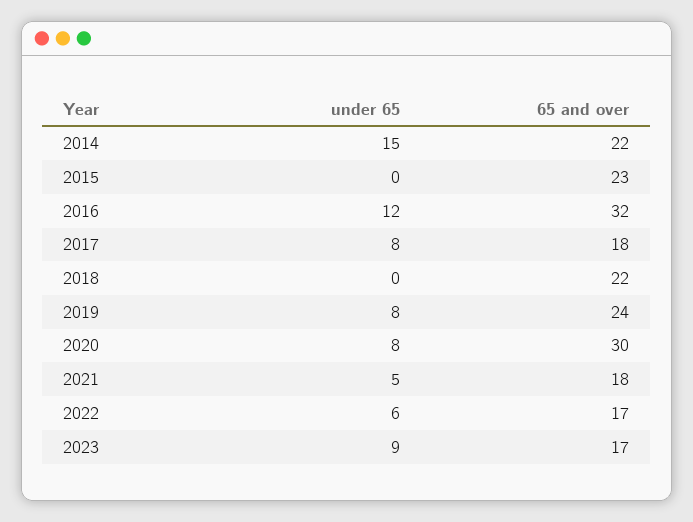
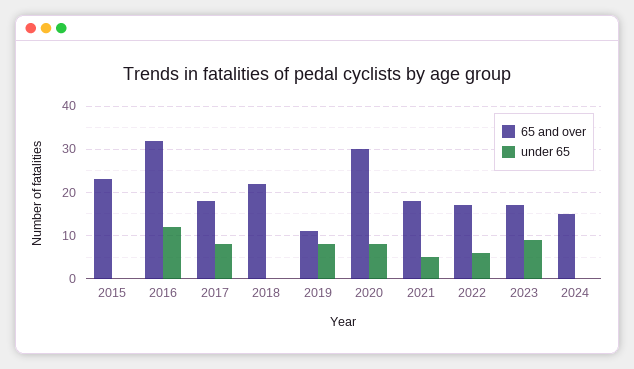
under 65, 2014: 15 -> none
65 and over, 2014: 22 -> none
65 and over, 2019: 24 -> 10
65 and over, 2024: none -> 15
under 65, 2024: none -> 0

